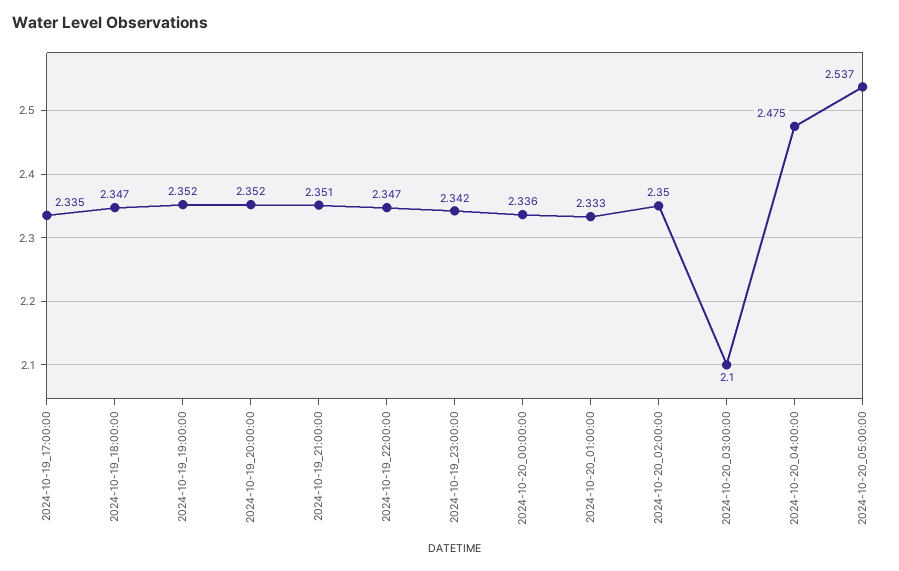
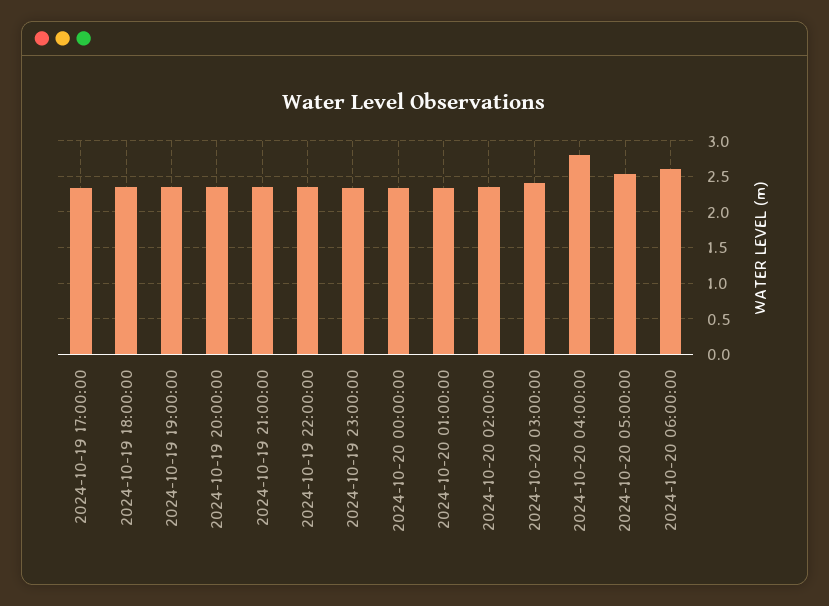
2024-10-20_03:00:00: 2.1 -> 2.4
2024-10-20_04:00:00: 2.475 -> 2.8
2024-10-20 06:00:00: none -> 2.6

